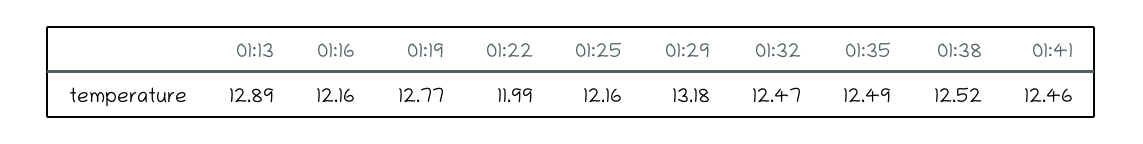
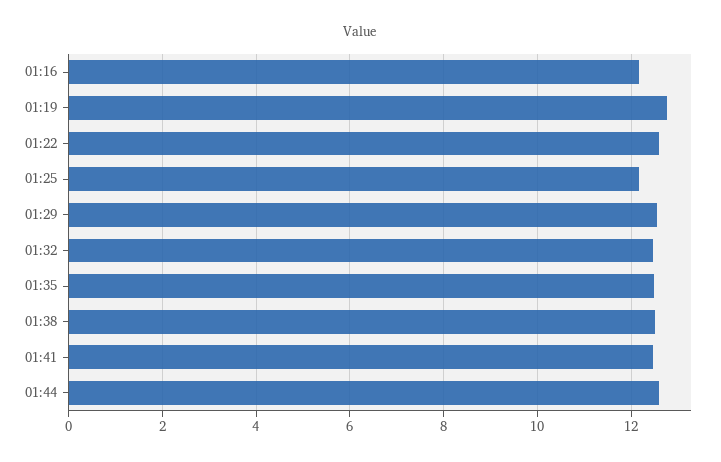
01:13: 12.89 -> none
01:22: 11.99 -> 12.6
01:29: 13.18 -> 12.6
01:44: none -> 12.6

